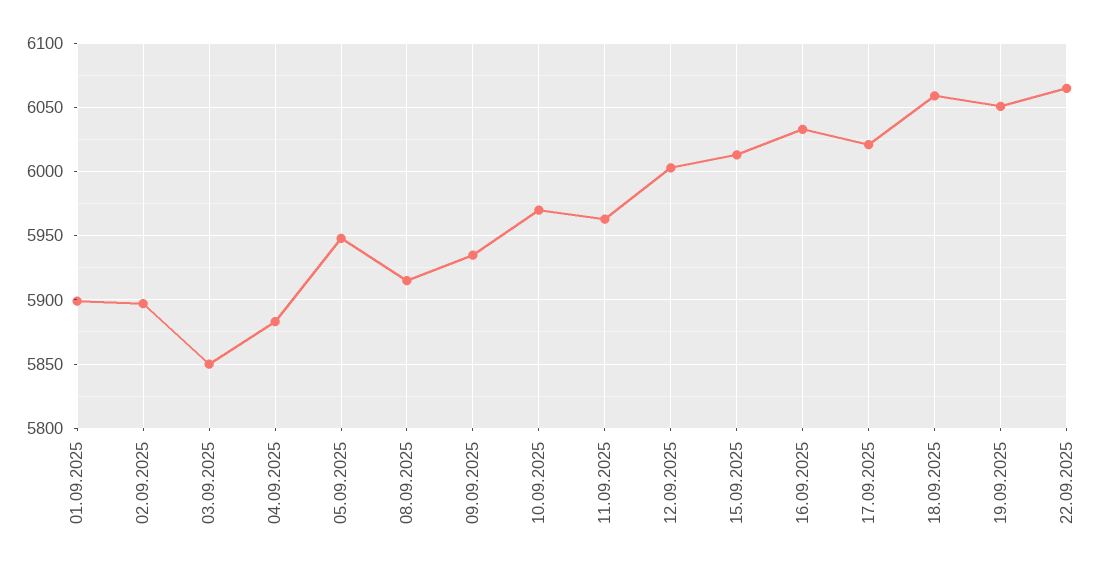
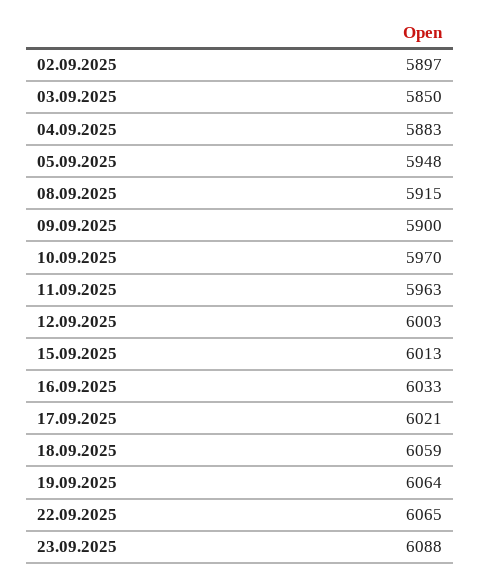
01.09.2025: 5900 -> none
09.09.2025: 5935 -> 5900
19.09.2025: 6050 -> 6064
23.09.2025: none -> 6088

